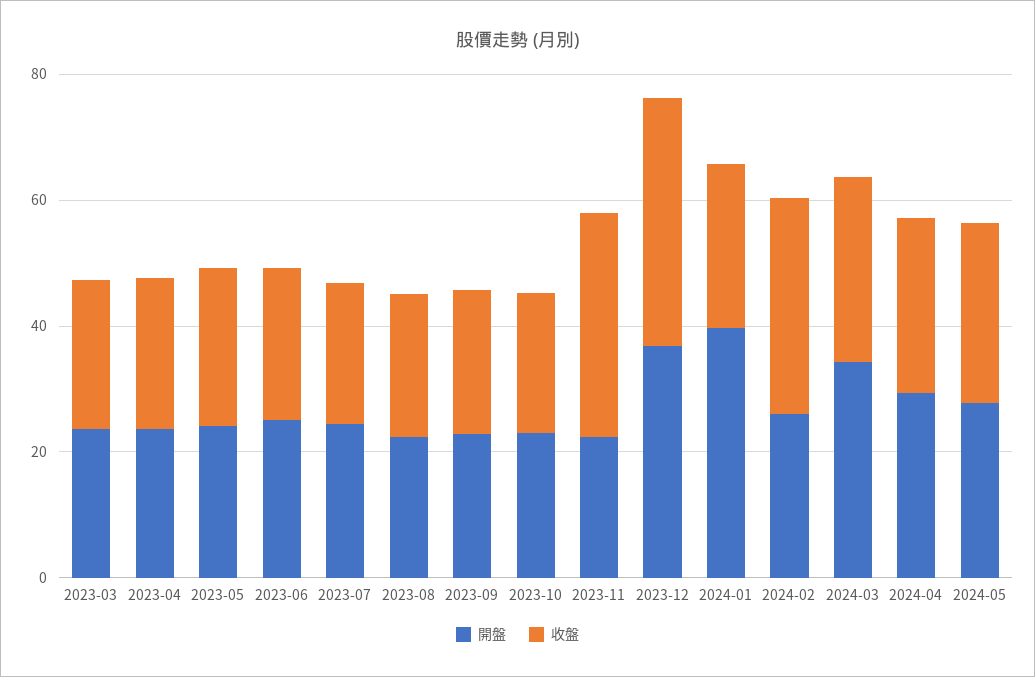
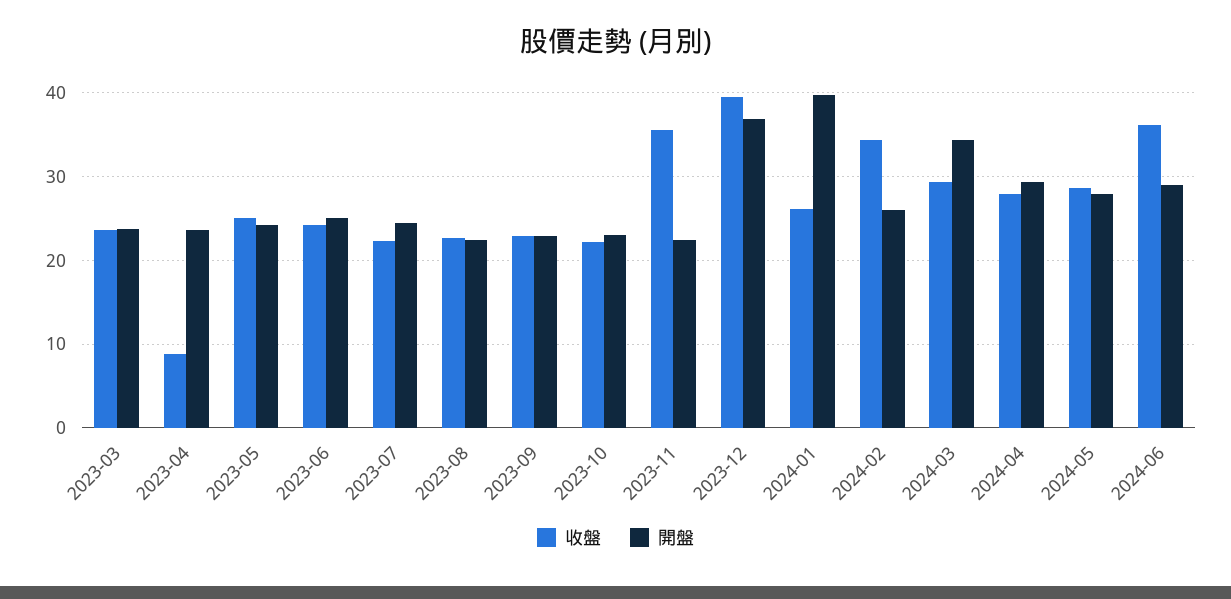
收盤, 2023-04: 25 -> 9
收盤, 2024-06: none -> 36
開盤, 2024-06: none -> 29

